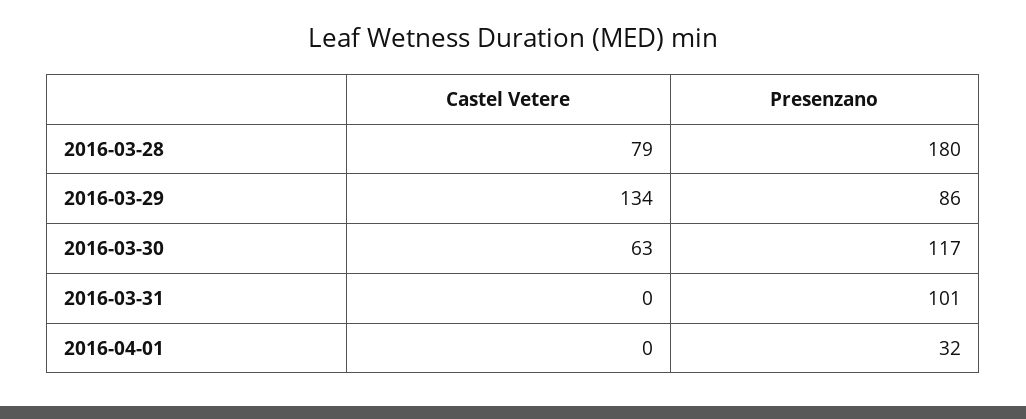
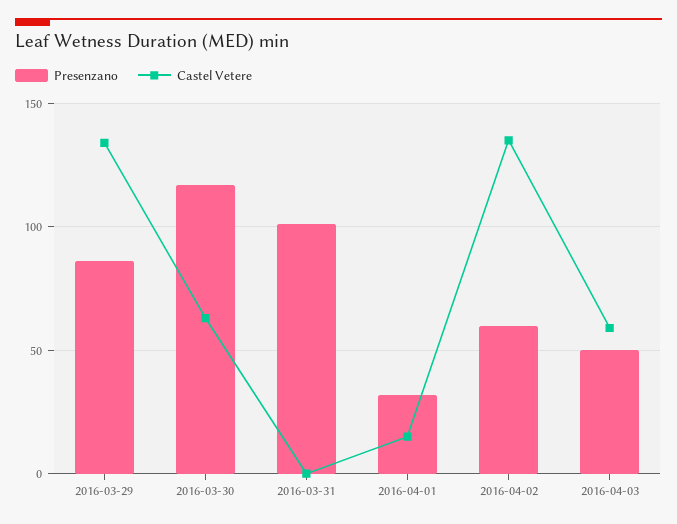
Castel Vetere, 2016-03-28: 79 -> none
Presenzano, 2016-03-28: 180 -> none
Castel Vetere, 2016-04-01: 0 -> 15
Presenzano, 2016-04-02: none -> 60
Castel Vetere, 2016-04-02: none -> 135
Presenzano, 2016-04-03: none -> 50
Castel Vetere, 2016-04-03: none -> 60

